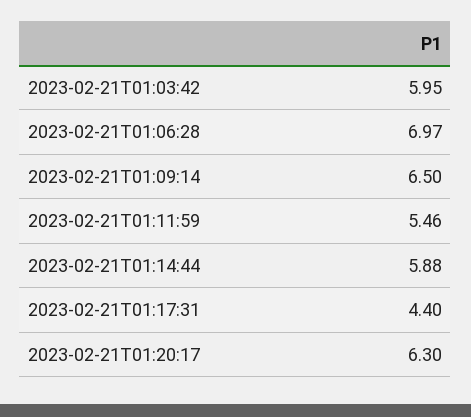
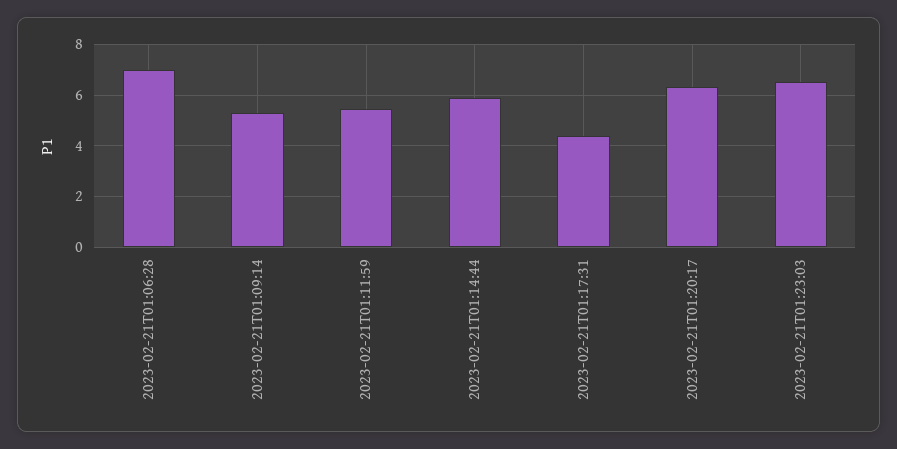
2023-02-21T01:03:42: 5.95 -> none
2023-02-21T01:09:14: 6.5 -> 5.25
2023-02-21T01:23:03: none -> 6.5

